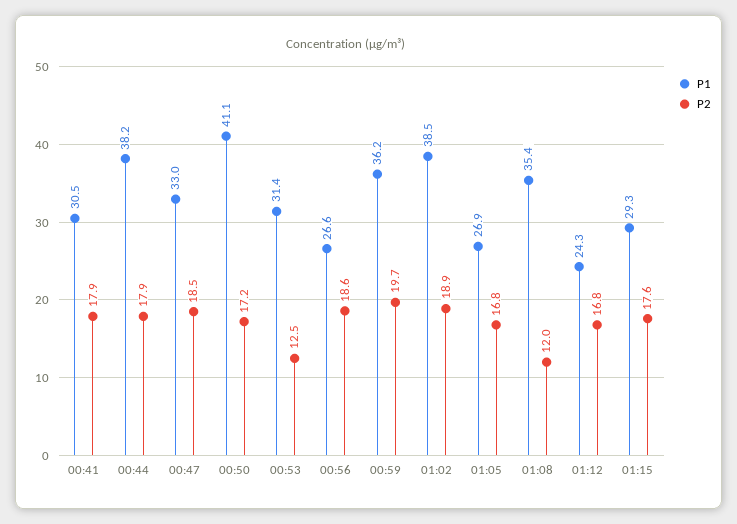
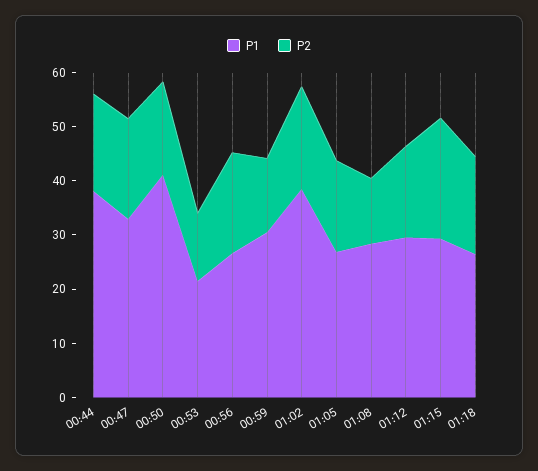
P1, 00:41: 30.5 -> none
P2, 00:41: 17.9 -> none
P1, 00:53: 31.4 -> 22
P1, 00:59: 36.2 -> 30
P2, 00:59: 19.7 -> 14
P1, 01:08: 35.4 -> 28
P1, 01:12: 24.3 -> 30
P2, 01:15: 17.6 -> 22
P1, 01:18: none -> 26
P2, 01:18: none -> 18

